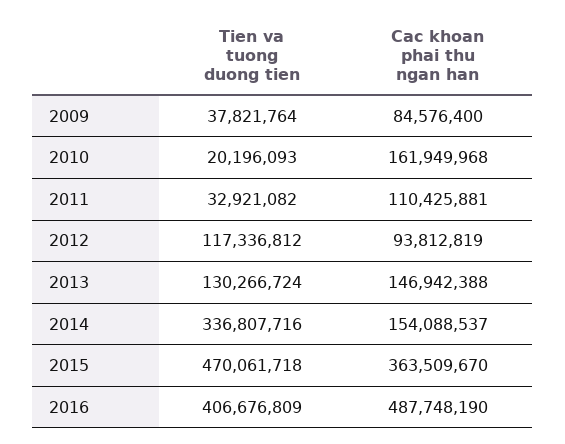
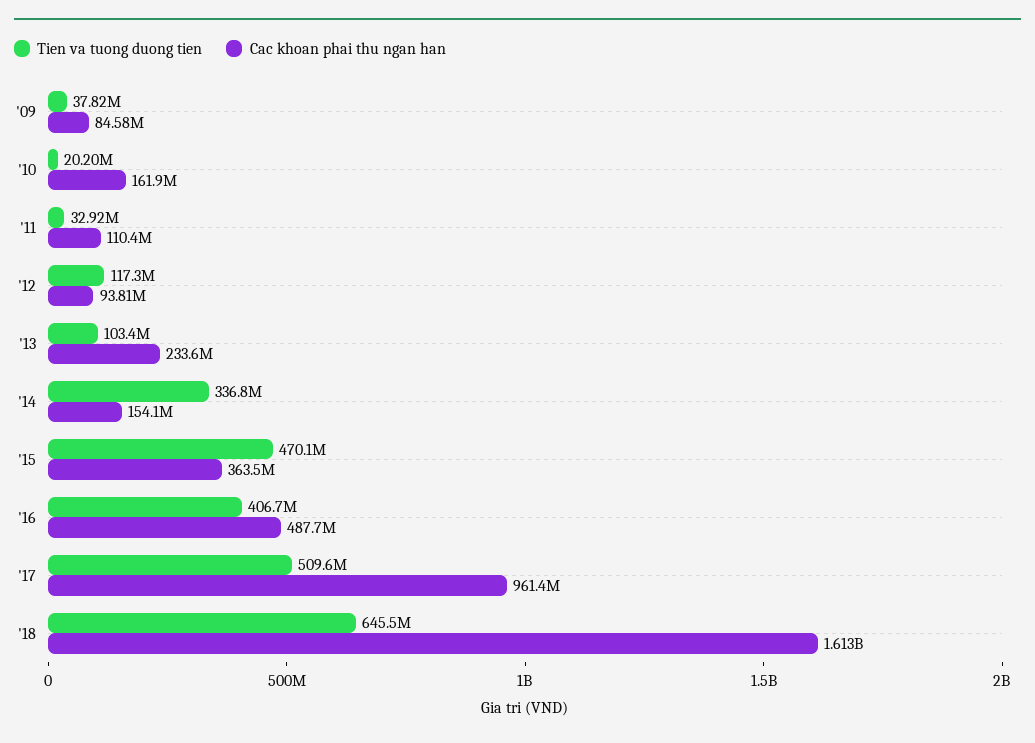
Tien va tuong duong tien, 2013: 130266724 -> 103400000
Cac khoan phai thu ngan han, 2013: 146942388 -> 233600000
Tien va tuong duong tien, '17: none -> 509600000
Cac khoan phai thu ngan han, '17: none -> 961400000
Tien va tuong duong tien, '18: none -> 645500000
Cac khoan phai thu ngan han, '18: none -> 1613000000

